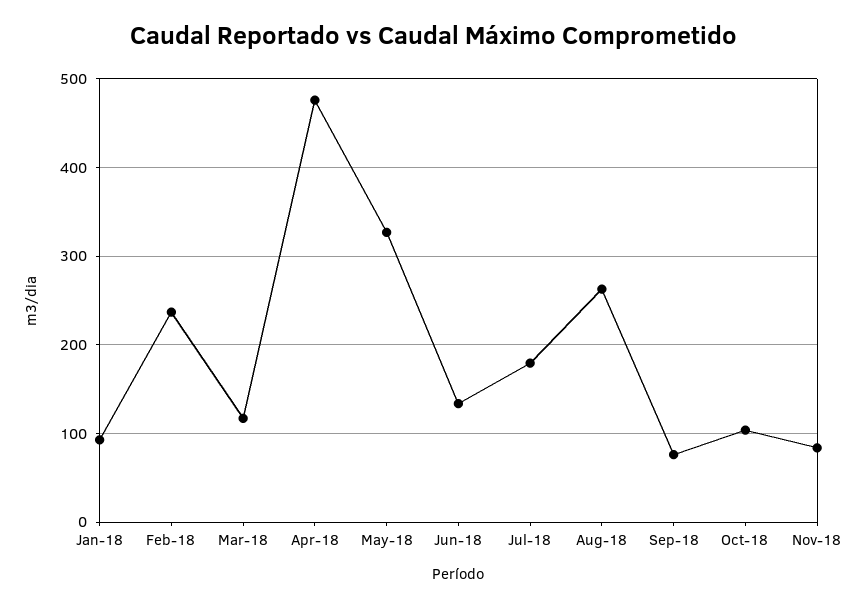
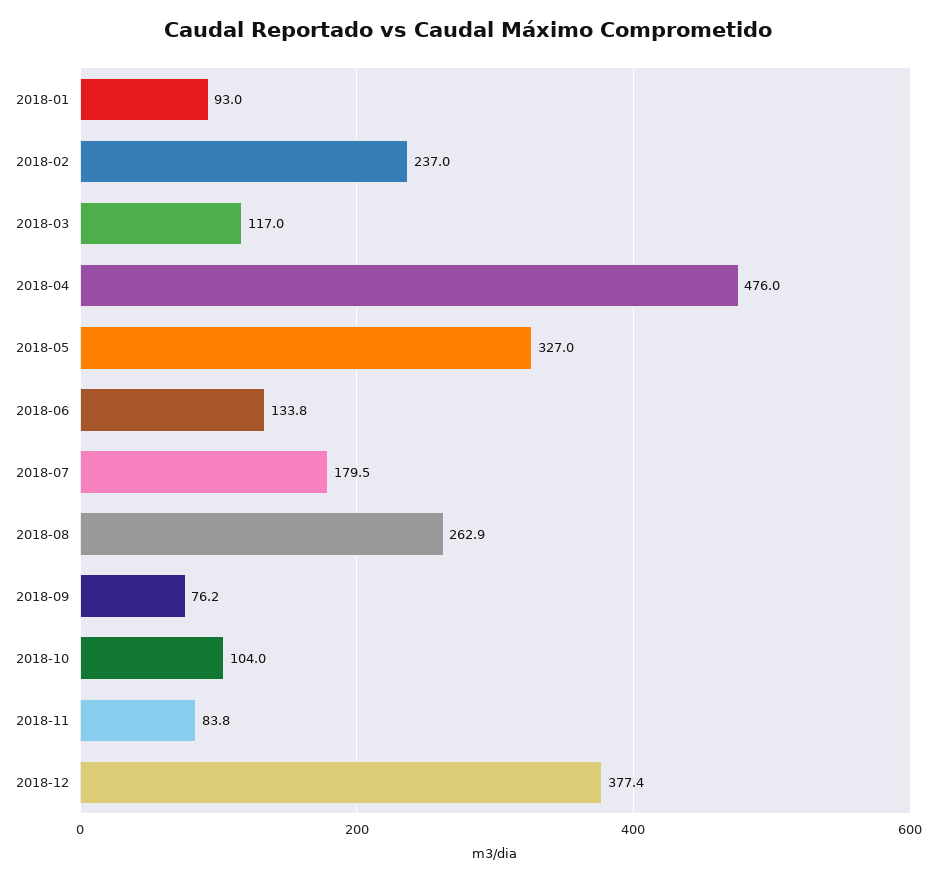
2018-12: none -> 377.4

